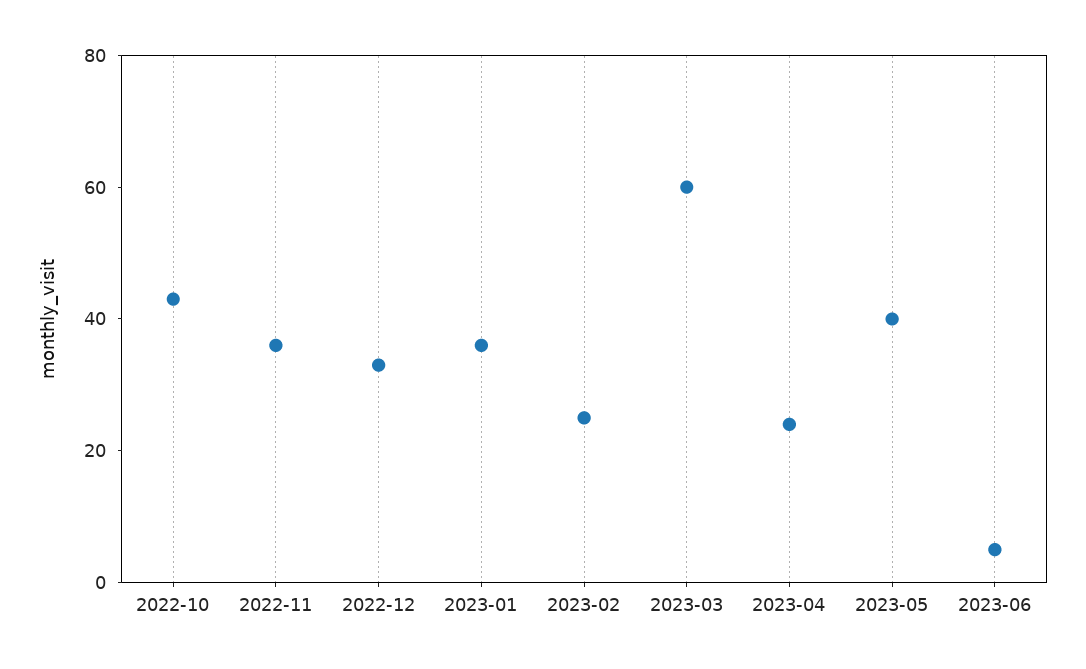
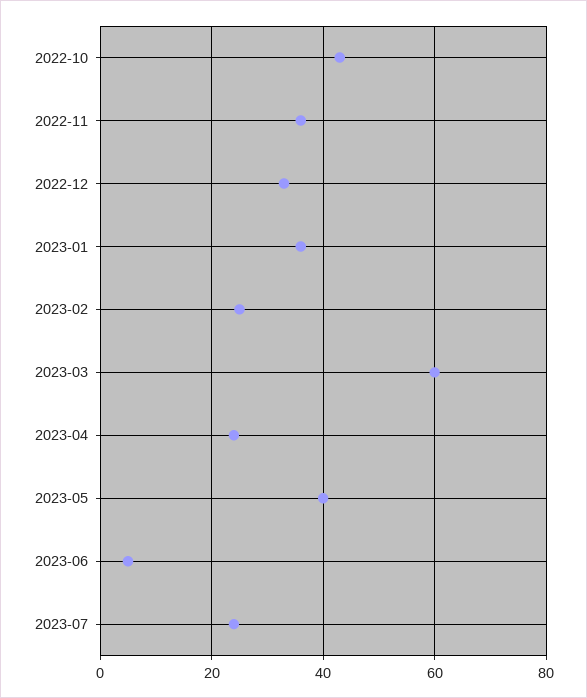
2023-07: none -> 25

